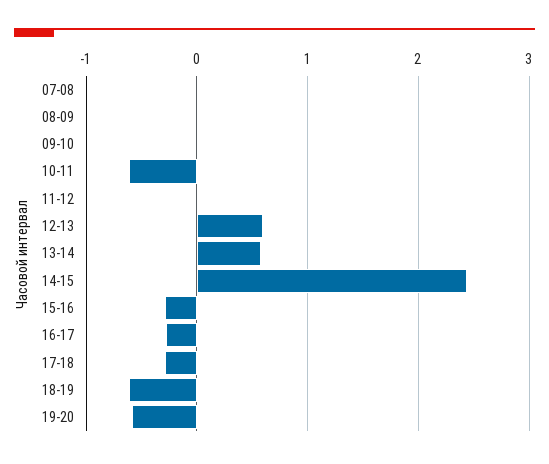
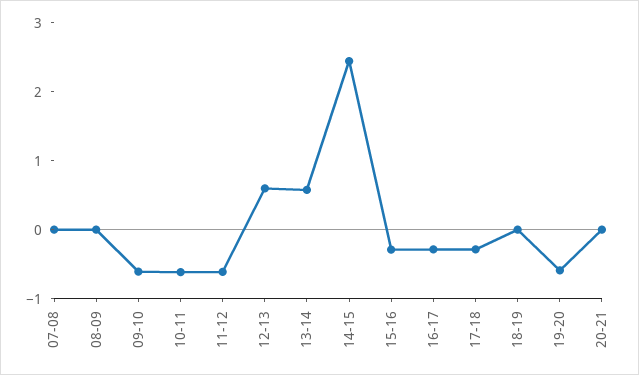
09-10: 0 -> -0.6
11-12: 0 -> -0.6
18-19: -0.6 -> 0
20-21: none -> 0

